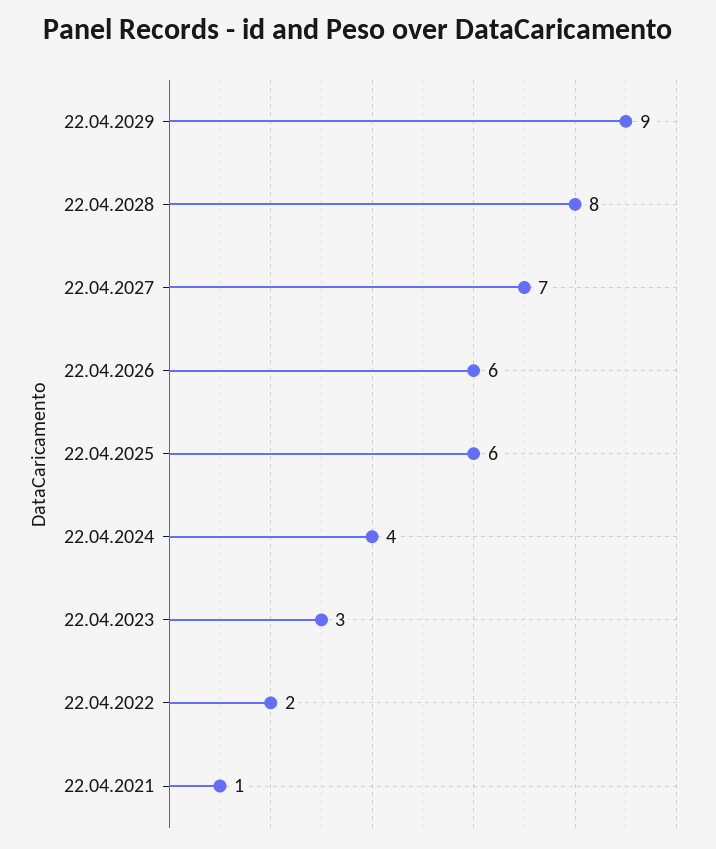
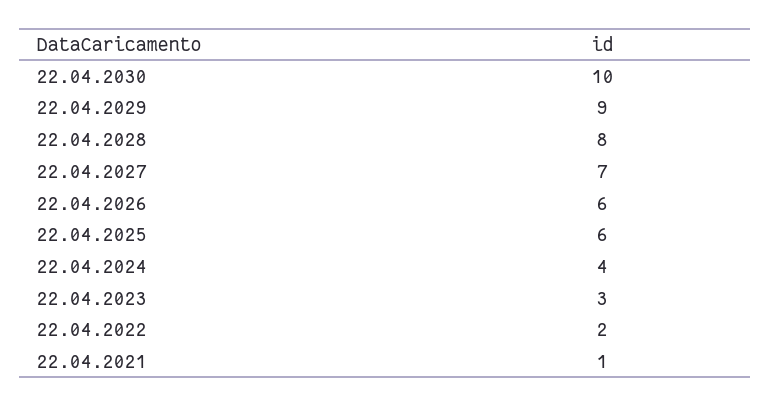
22.04.2030: none -> 10

